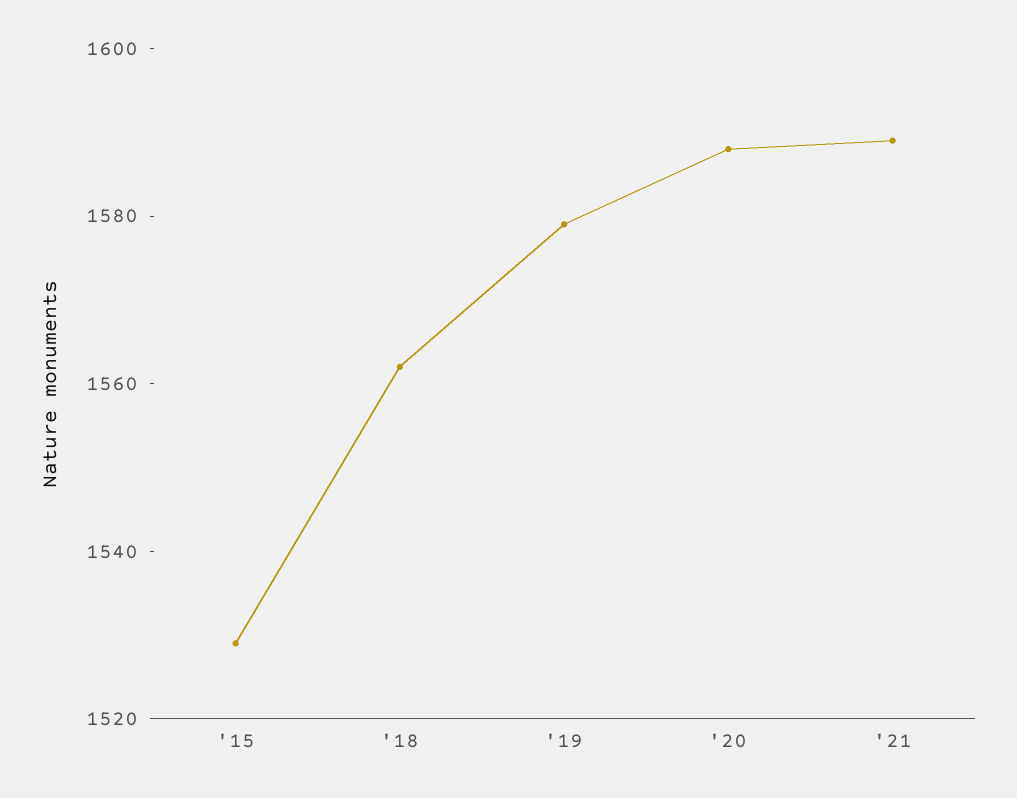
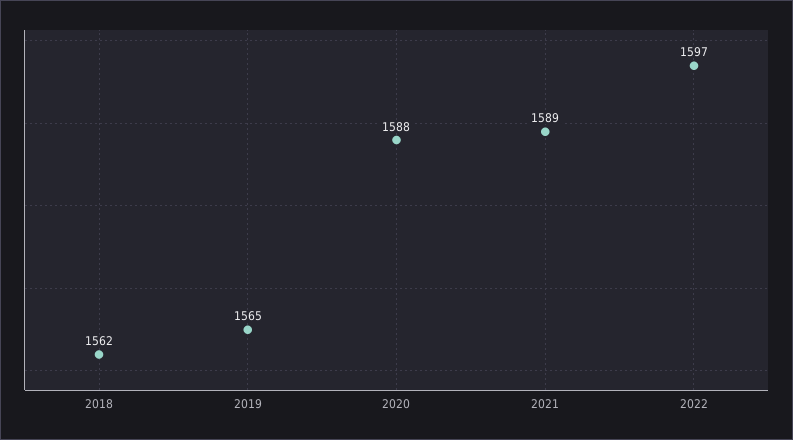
'15: 1530 -> none
'19: 1580 -> 1565
2022: none -> 1597

